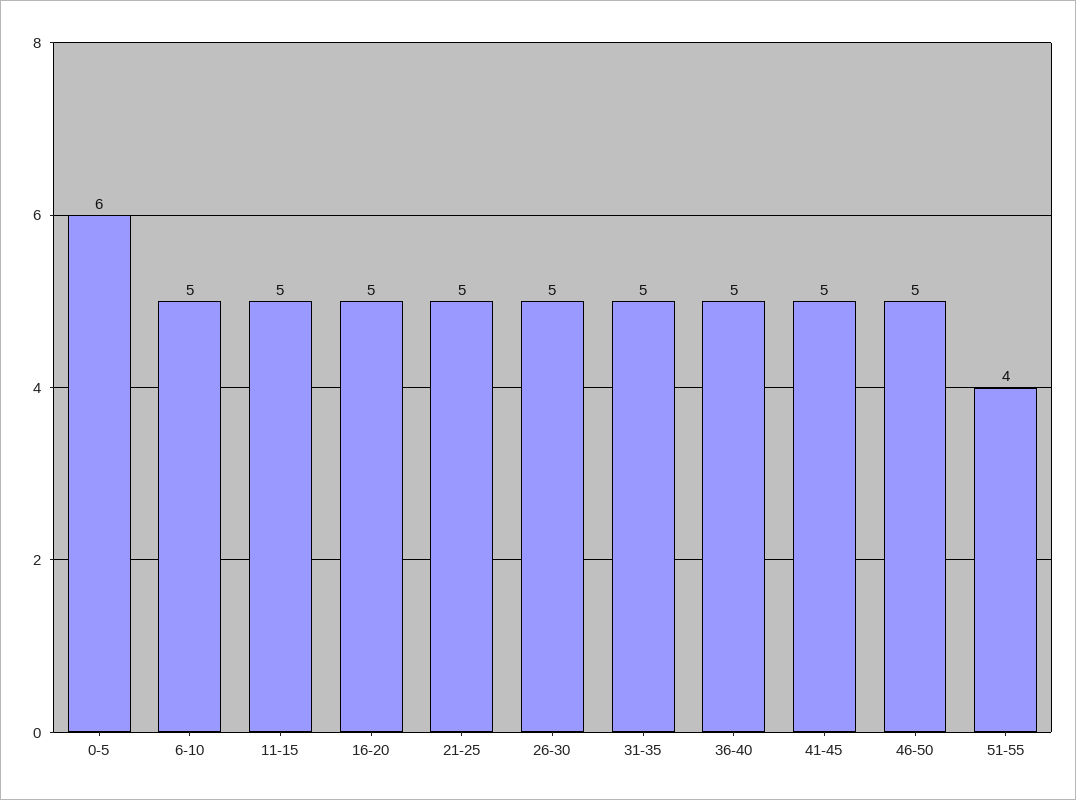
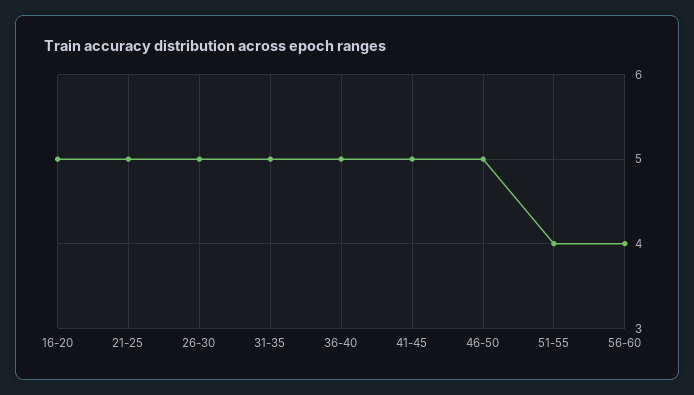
0-5: 6 -> none
6-10: 5 -> none
11-15: 5 -> none
56-60: none -> 4

